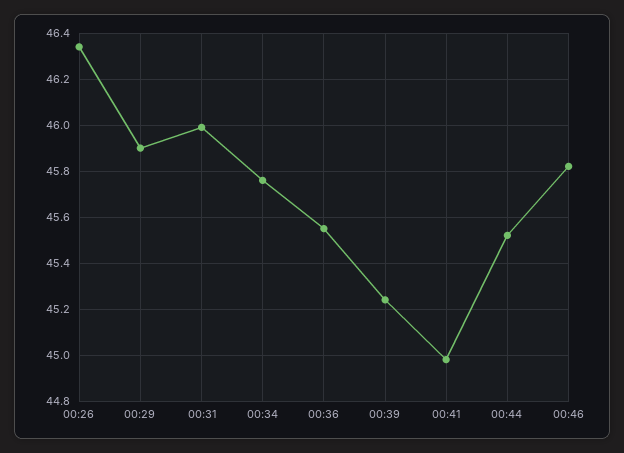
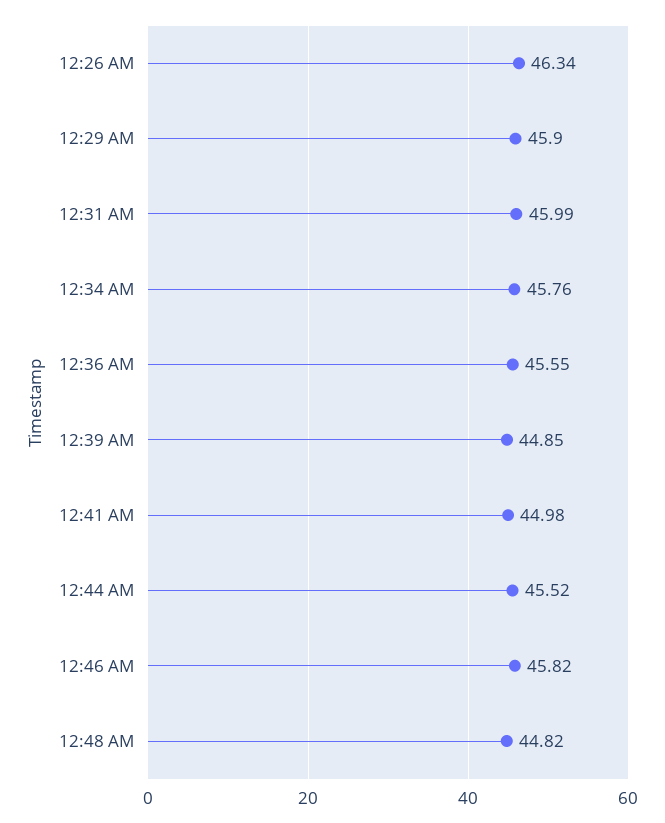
00:39: 45.25 -> 44.85
12:48 AM: none -> 44.82

